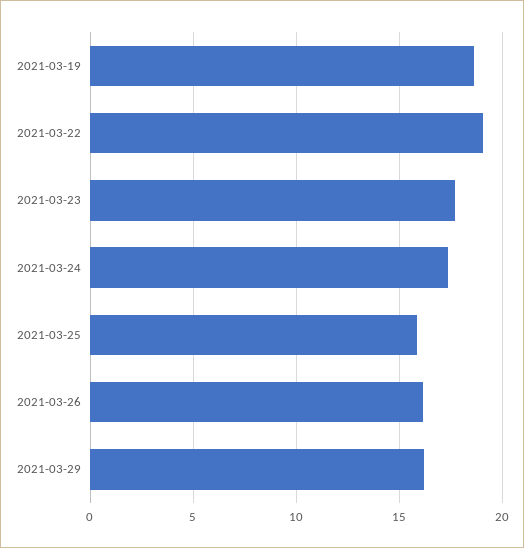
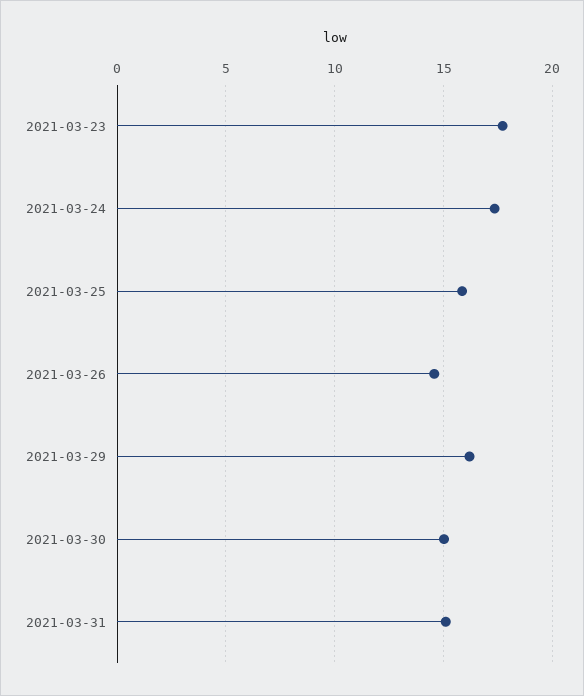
2021-03-19: 18.5 -> none
2021-03-22: 19 -> none
2021-03-26: 16 -> 14.5
2021-03-30: none -> 15
2021-03-31: none -> 15

